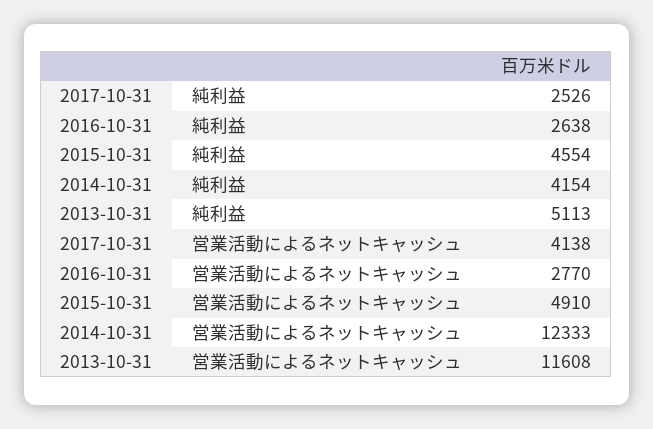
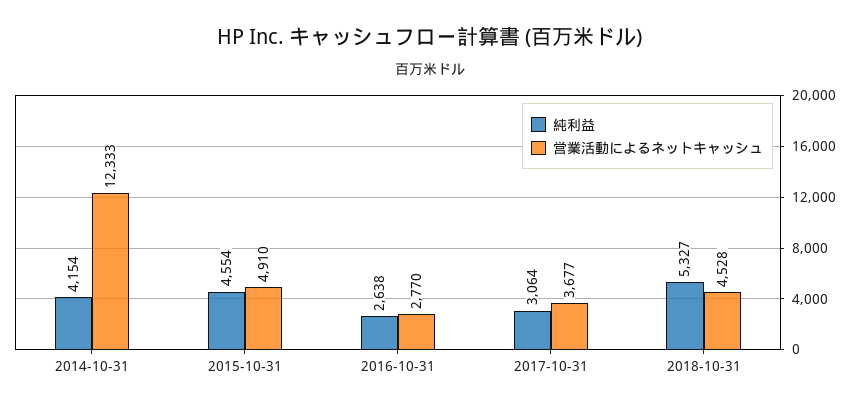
純利益, 2017-10-31: 2526 -> 3064
純利益, 2013-10-31: 5113 -> none
営業活動によるネットキャッシュ, 2017-10-31: 4138 -> 3677
営業活動によるネットキャッシュ, 2013-10-31: 11608 -> none
純利益, 2018-10-31: none -> 5327
営業活動によるネットキャッシュ, 2018-10-31: none -> 4528

